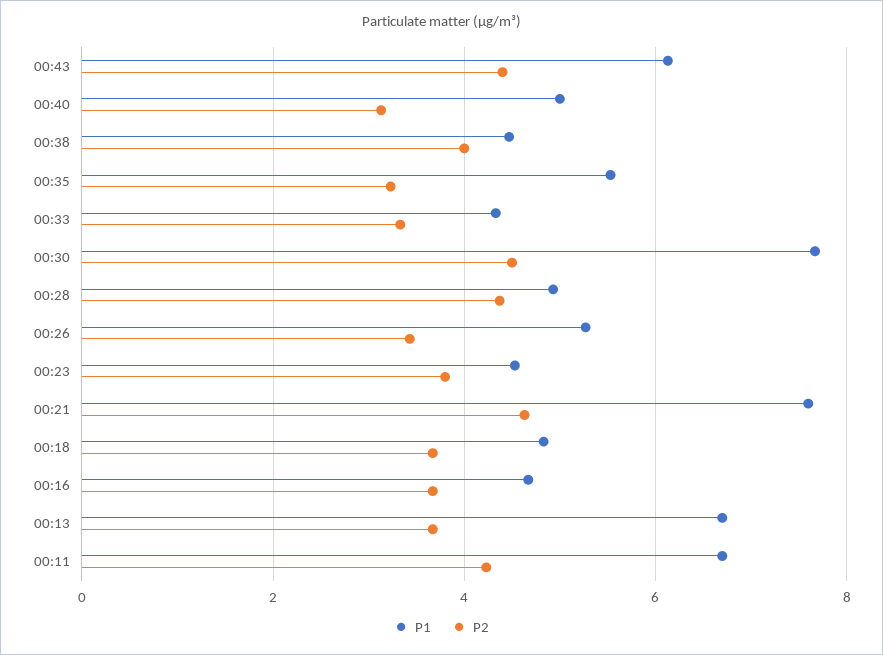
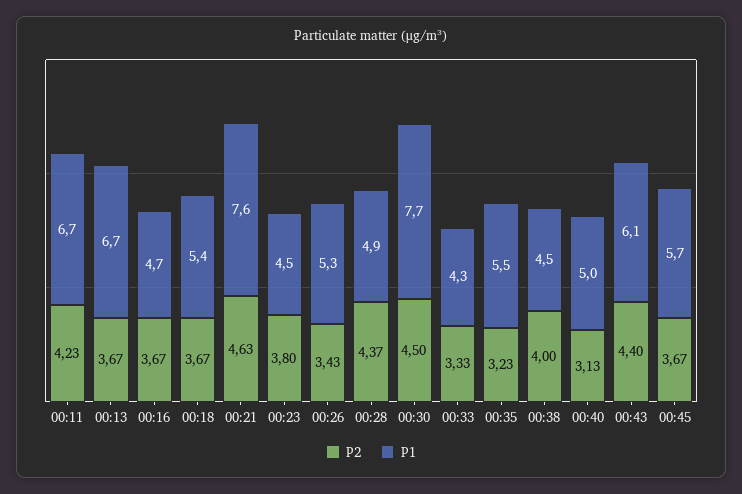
P1, 00:18: 4.8 -> 5.4
P2, 00:45: none -> 3.67
P1, 00:45: none -> 5.7

